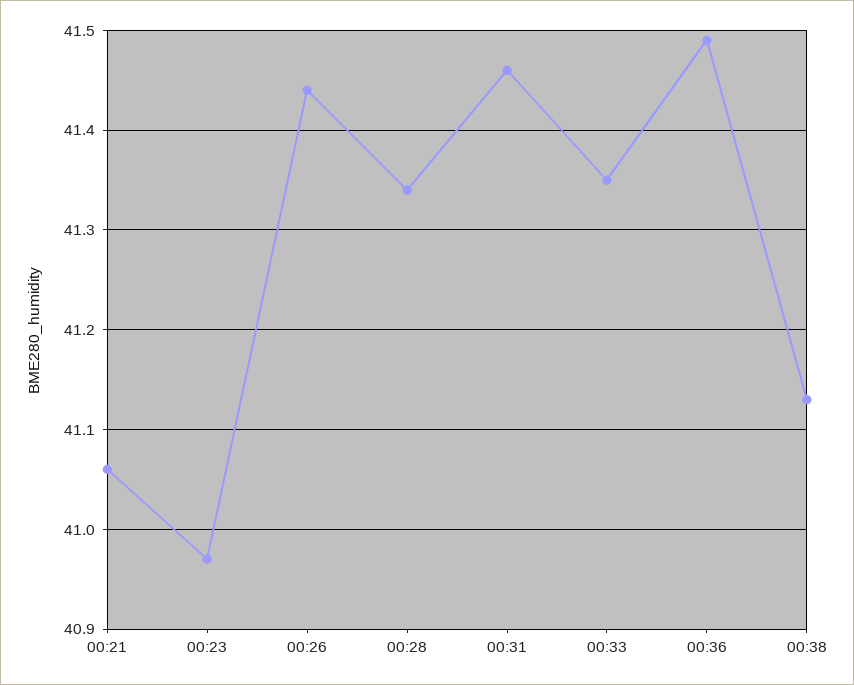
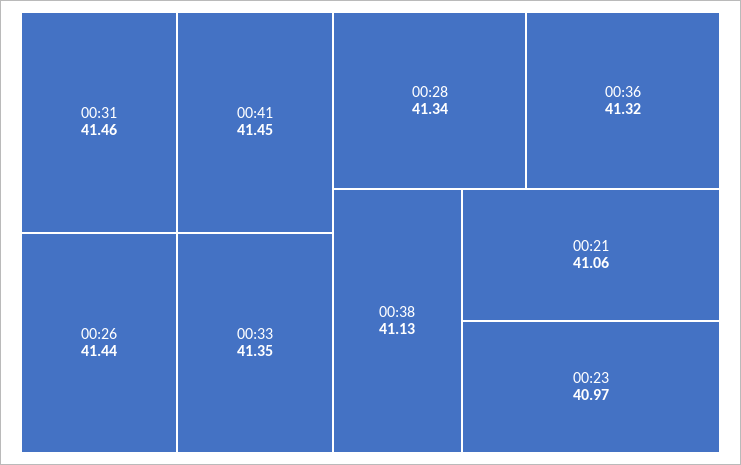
00:36: 41.49 -> 41.32
00:41: none -> 41.45

